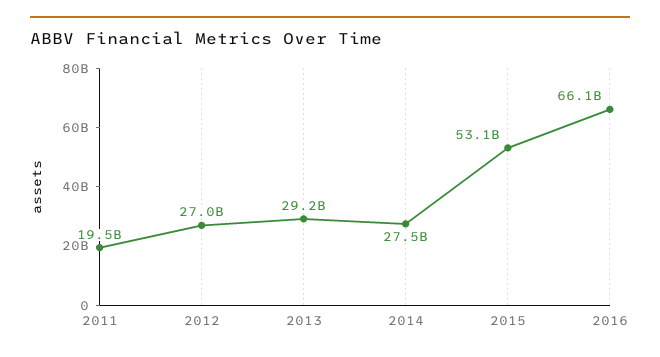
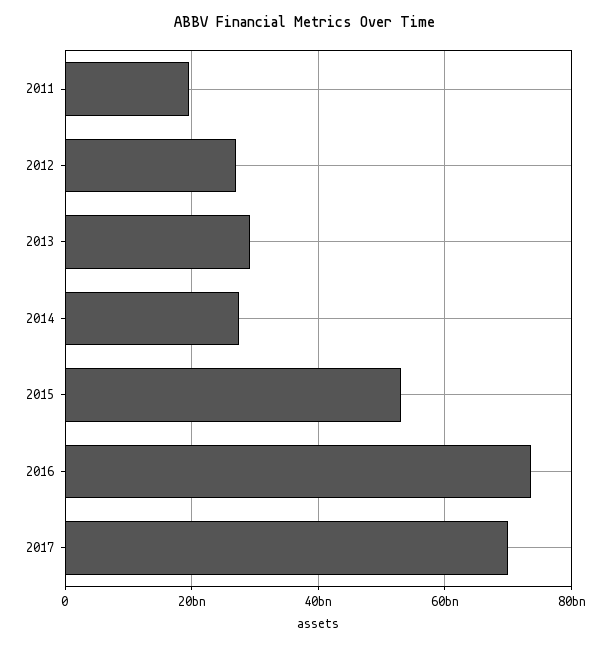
2016: 66100000000 -> 74000000000
2017: none -> 70000000000

